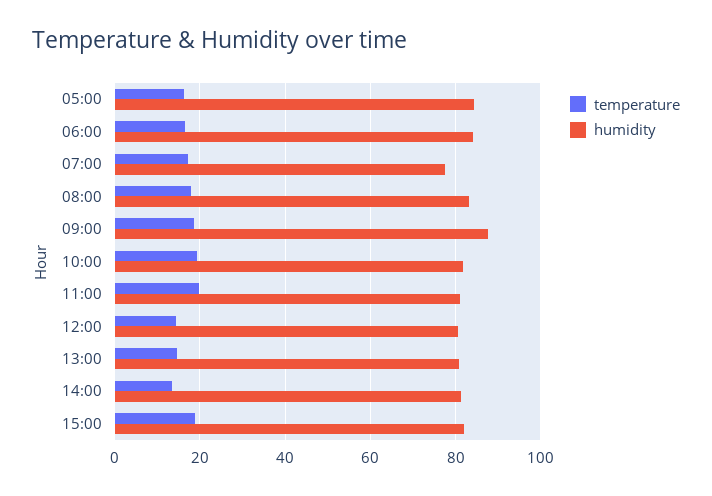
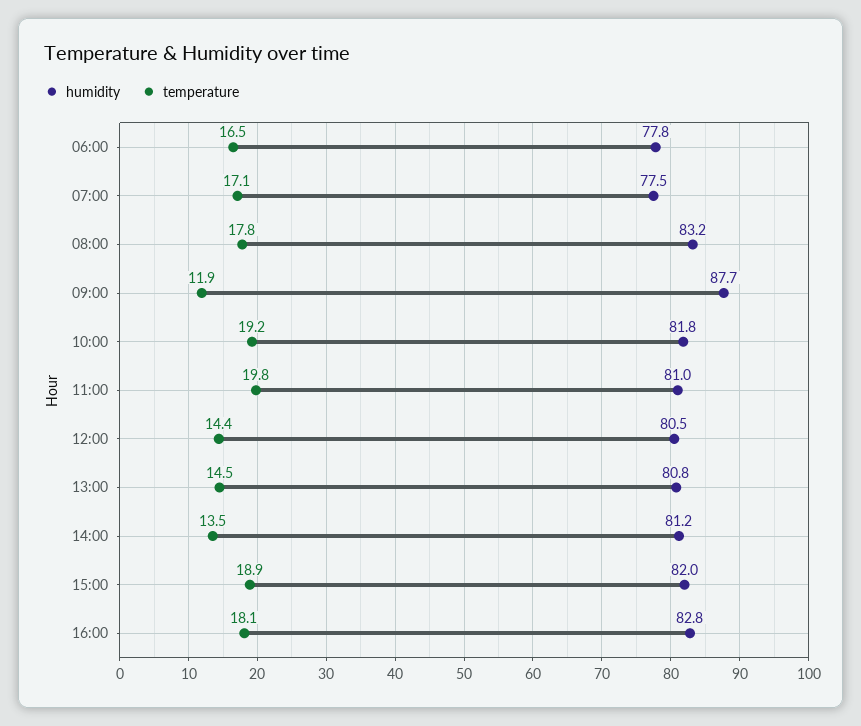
temperature, 05:00: 16 -> none
humidity, 05:00: 84 -> none
humidity, 06:00: 84 -> 77.8
temperature, 09:00: 18 -> 11.9
humidity, 16:00: none -> 82.8
temperature, 16:00: none -> 18.1

